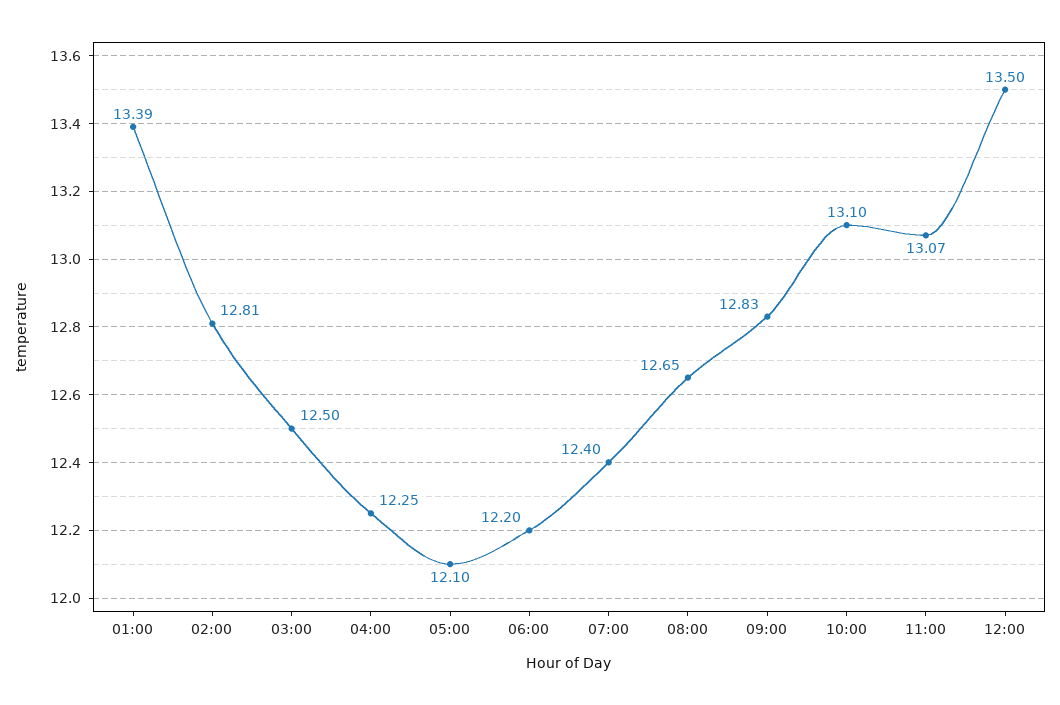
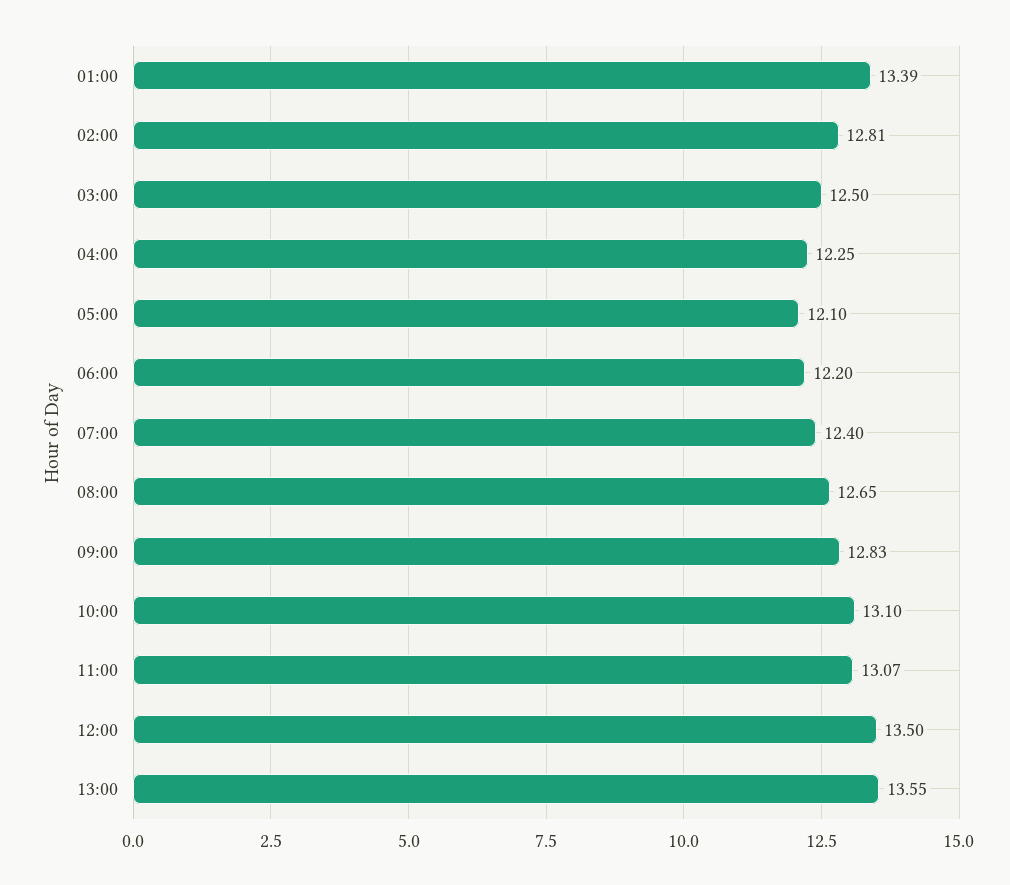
13:00: none -> 13.55

